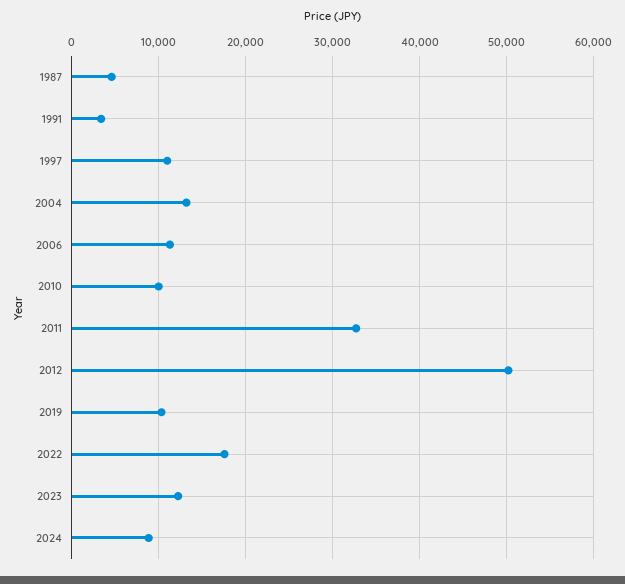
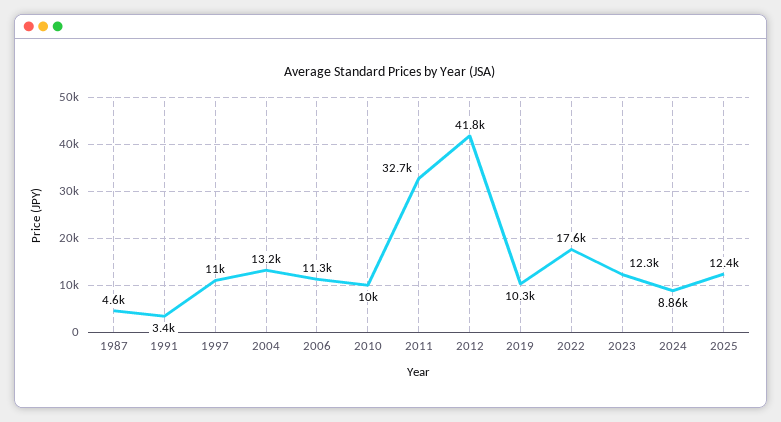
2012: 50000 -> 41800
2025: none -> 12400

